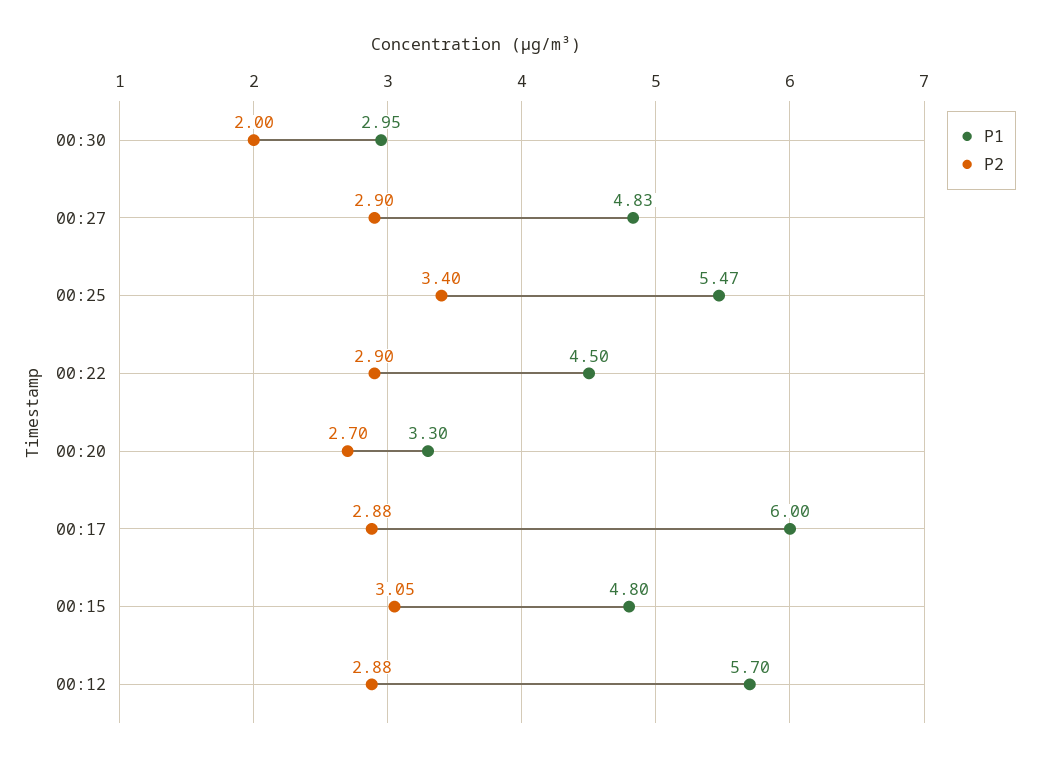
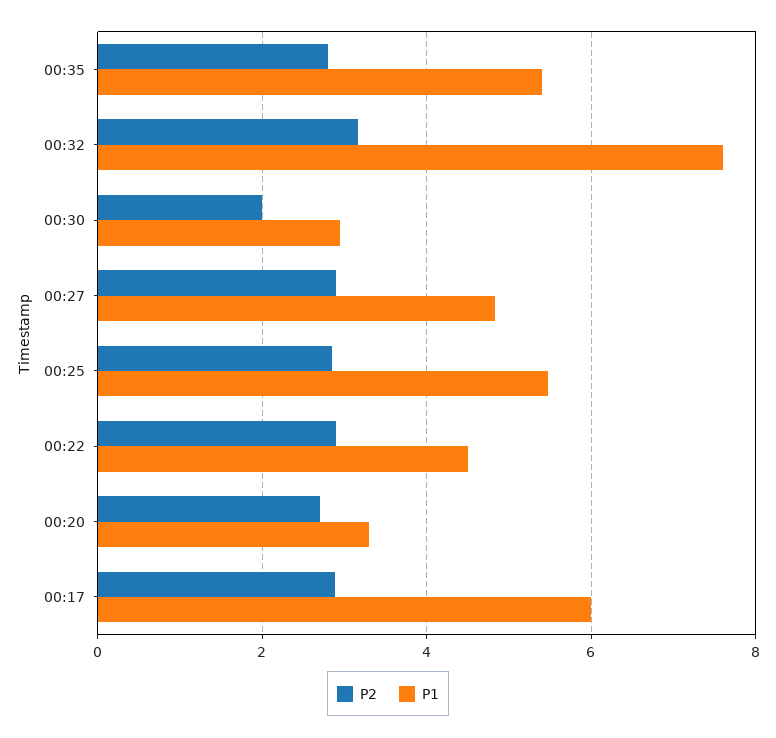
P2, 00:25: 3.4 -> 2.8
P1, 00:15: 4.8 -> none
P2, 00:15: 3.05 -> none
P1, 00:12: 5.7 -> none
P2, 00:12: 2.88 -> none
P2, 00:35: none -> 2.8
P1, 00:35: none -> 5.4
P2, 00:32: none -> 3.2
P1, 00:32: none -> 7.6

